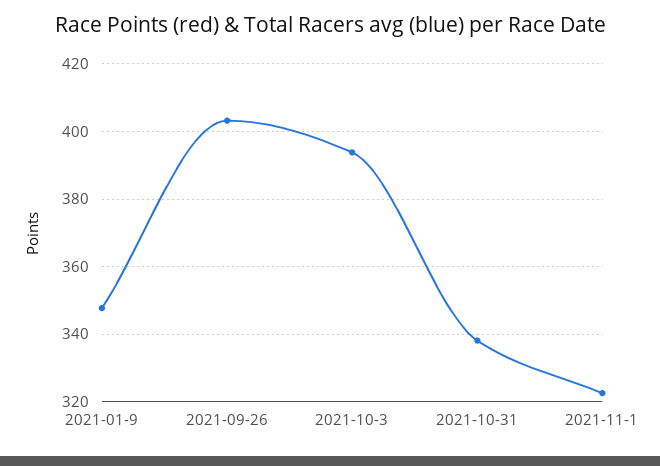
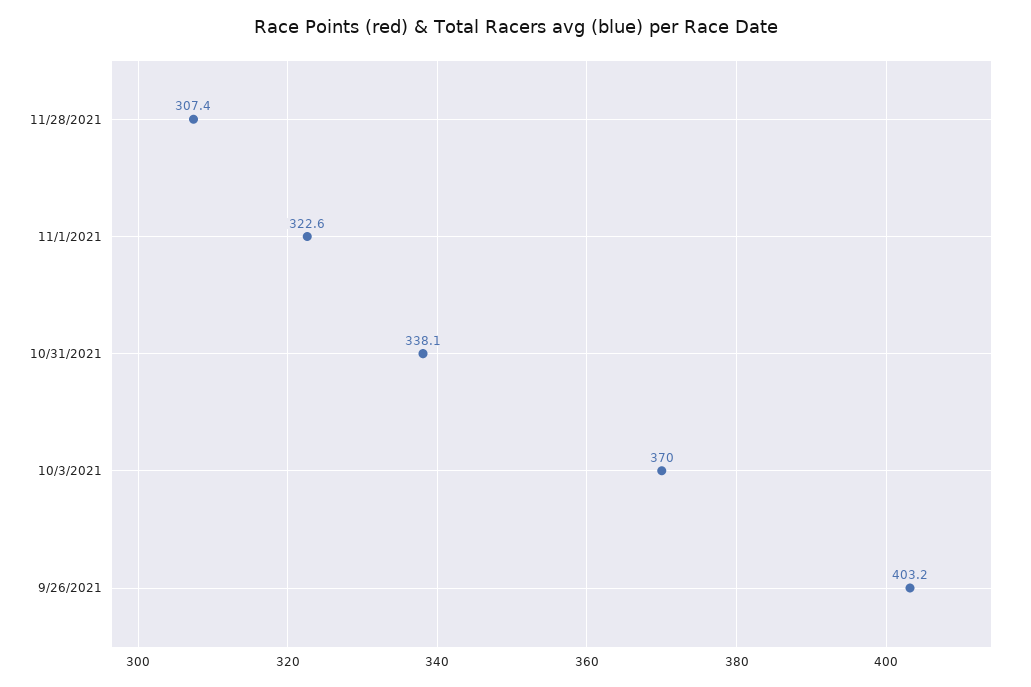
2021-01-9: 348 -> none
2021-10-3: 394 -> 370
11/28/2021: none -> 307.4

